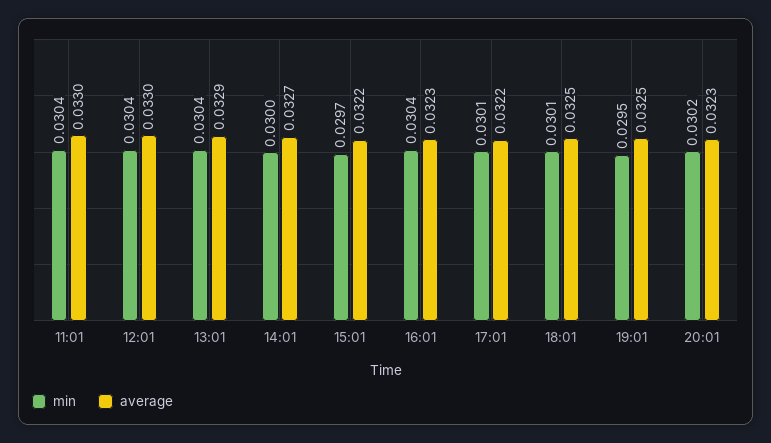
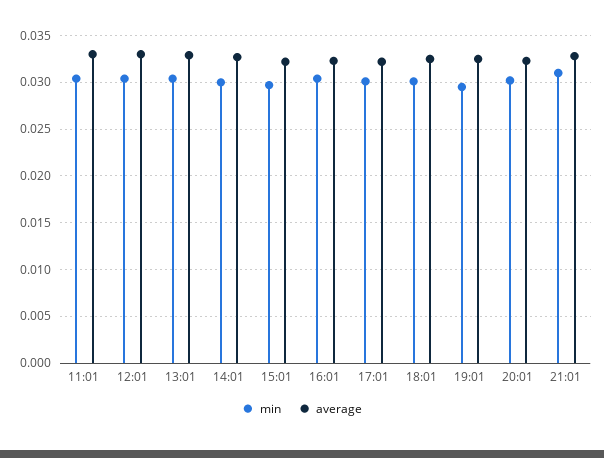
min, 21:01: none -> 0.031
average, 21:01: none -> 0.033

